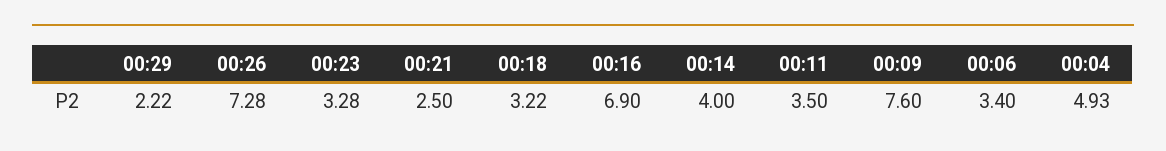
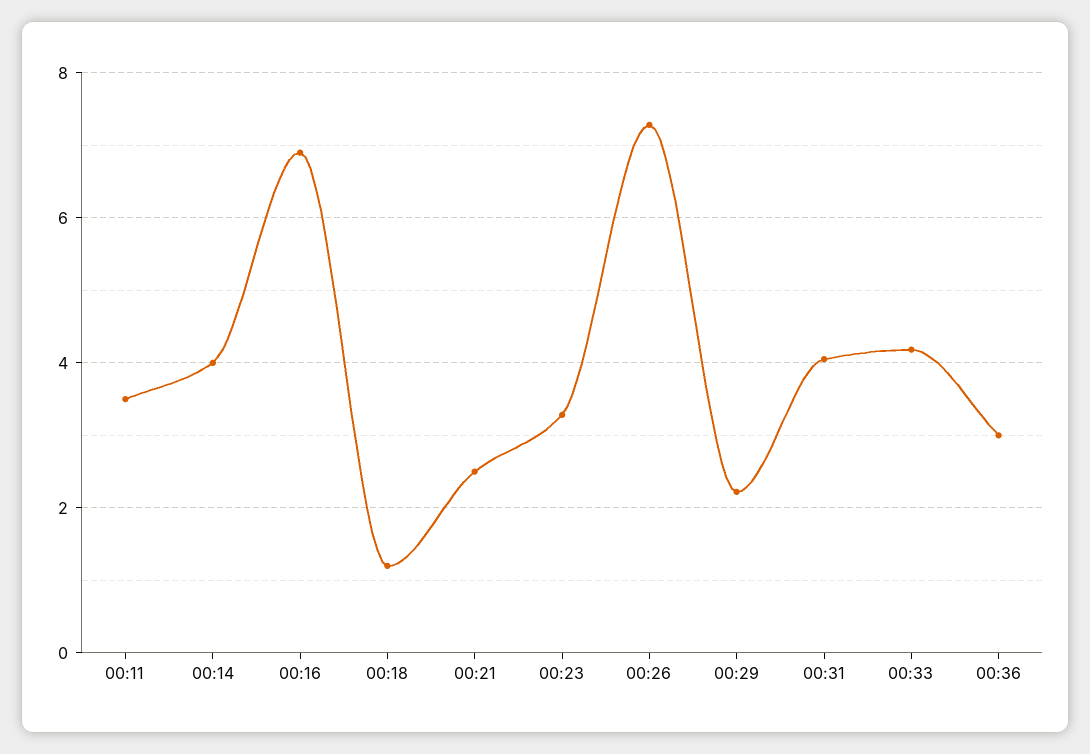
00:18: 3.22 -> 1.2
00:09: 7.6 -> none
00:06: 3.4 -> none
00:04: 4.93 -> none
00:31: none -> 4
00:33: none -> 4.2
00:36: none -> 3

